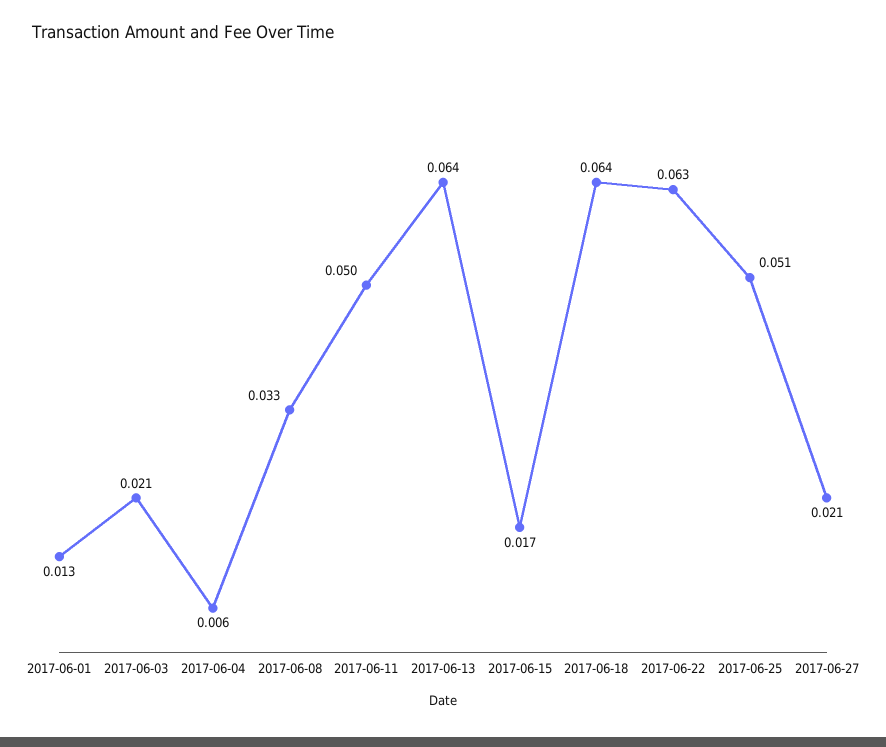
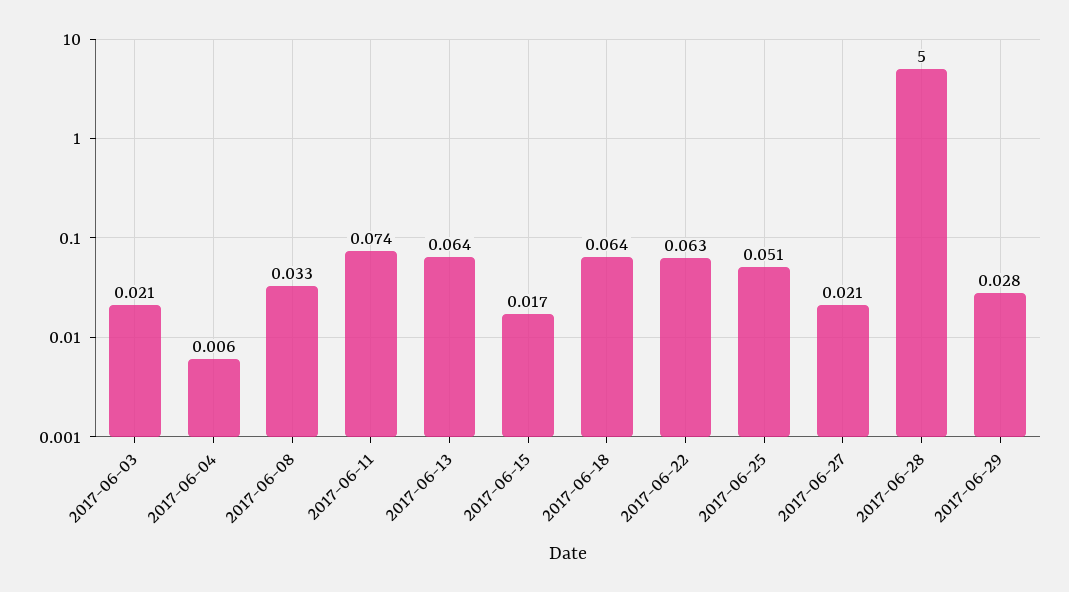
2017-06-01: 0.013 -> none
2017-06-11: 0.05 -> 0.074
2017-06-28: none -> 5
2017-06-29: none -> 0.028

